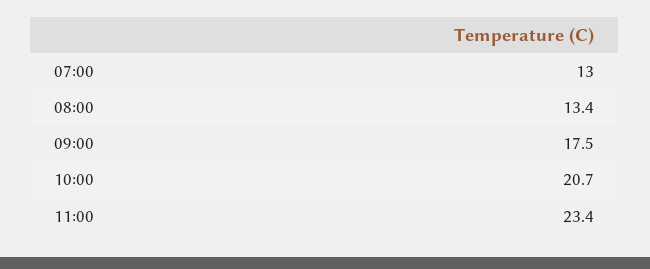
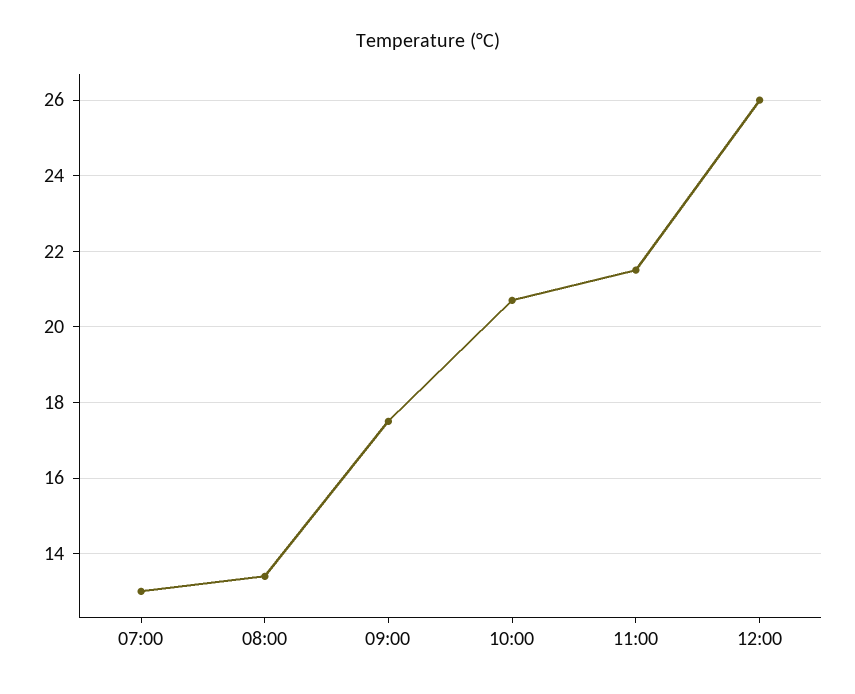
11:00: 23.4 -> 21.5
12:00: none -> 26

